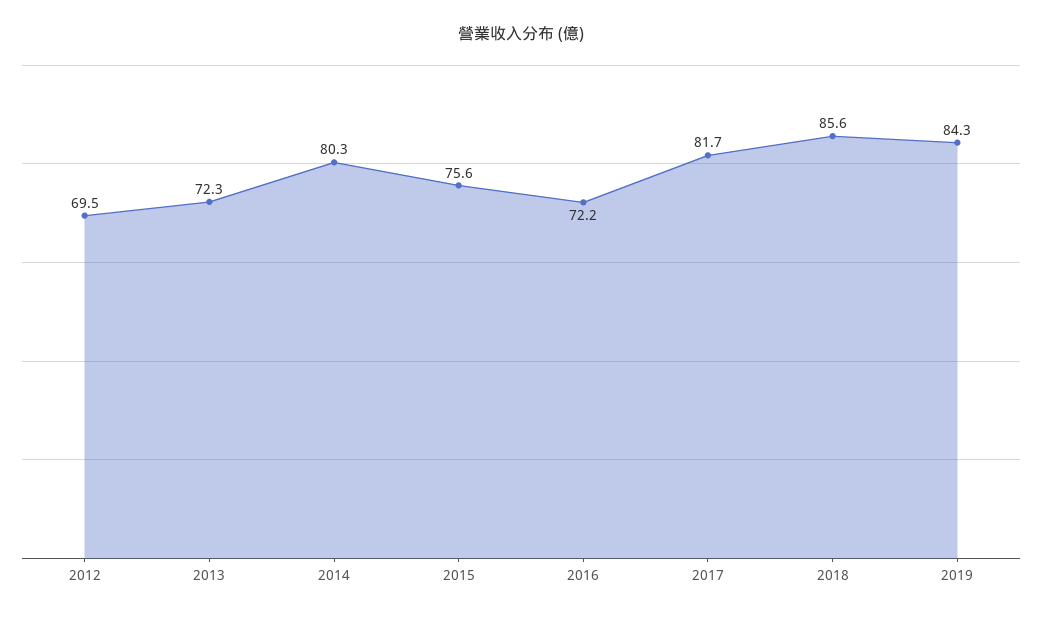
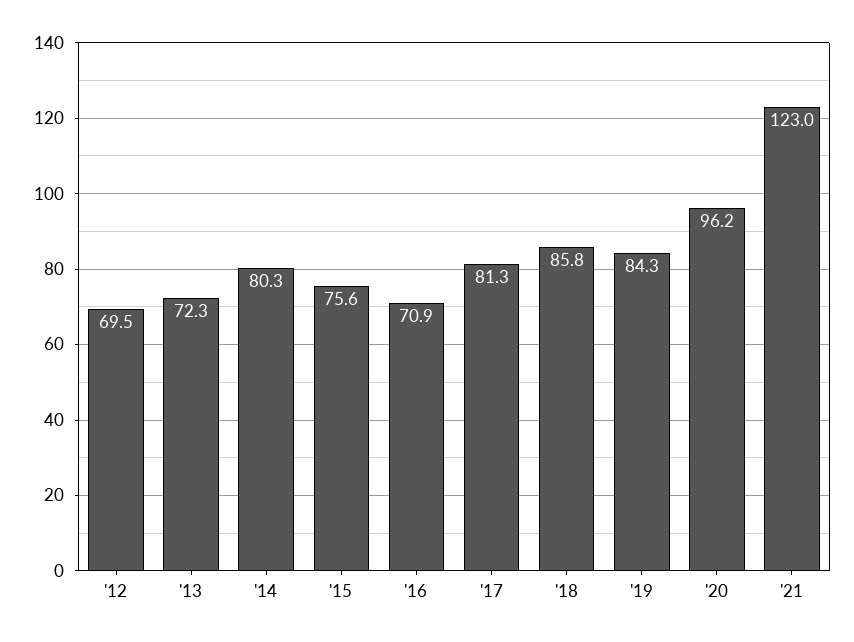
2016: 72.2 -> 70.9
2017: 81.7 -> 81.3
2018: 85.6 -> 85.8
'20: none -> 96.2
'21: none -> 123

